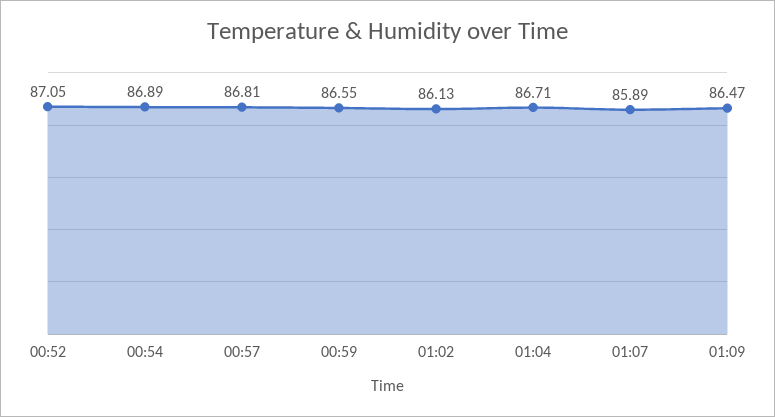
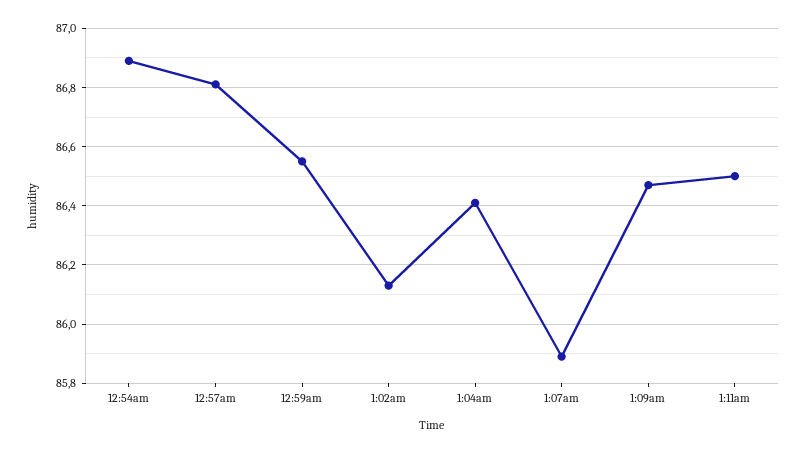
00:52: 87.05 -> none
01:04: 86.71 -> 86.4
1:11am: none -> 86.5

